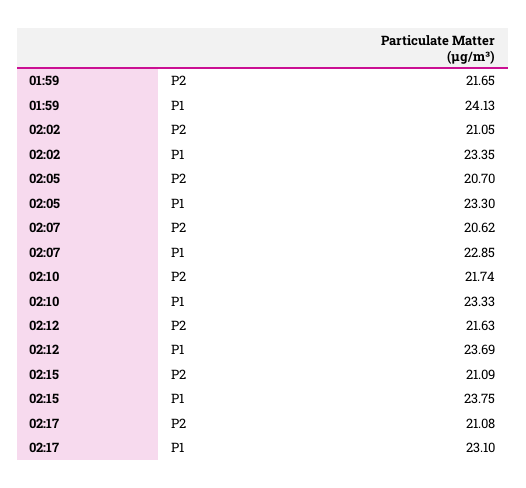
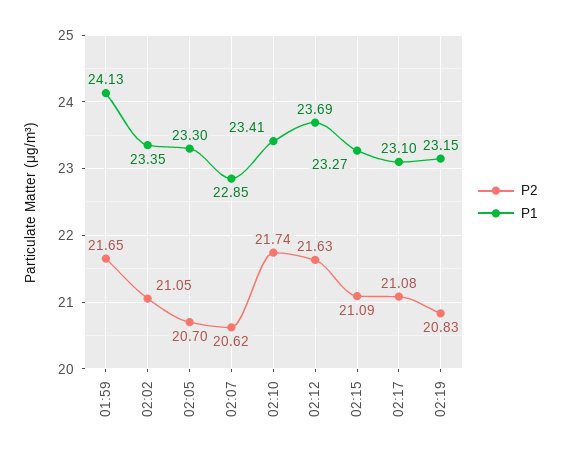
P1, 02:10: 23.33 -> 23.41
P1, 02:15: 23.75 -> 23.27
P2, 02:19: none -> 20.83
P1, 02:19: none -> 23.15

